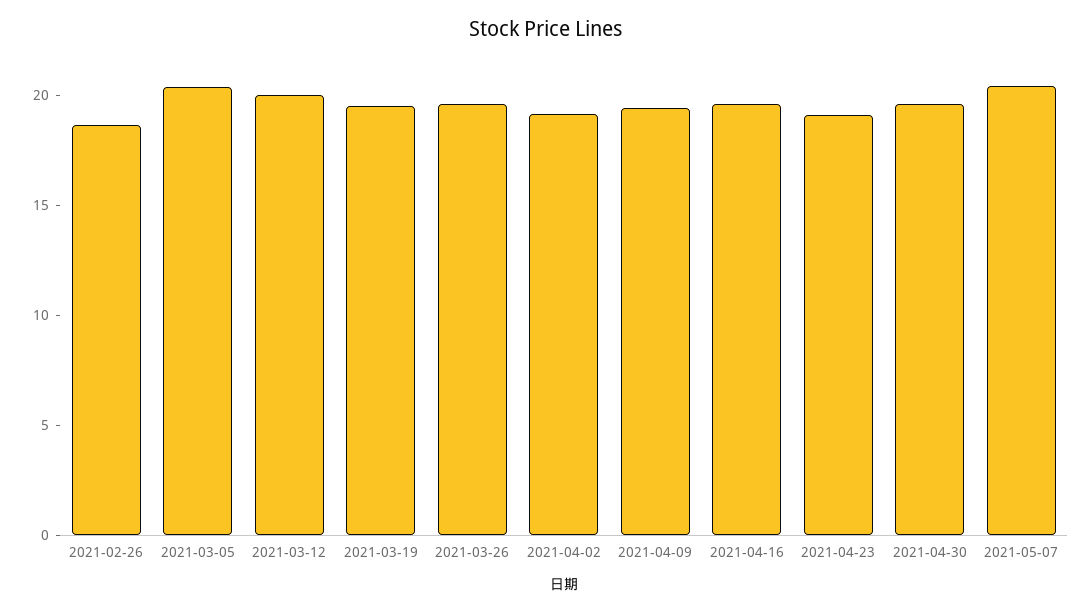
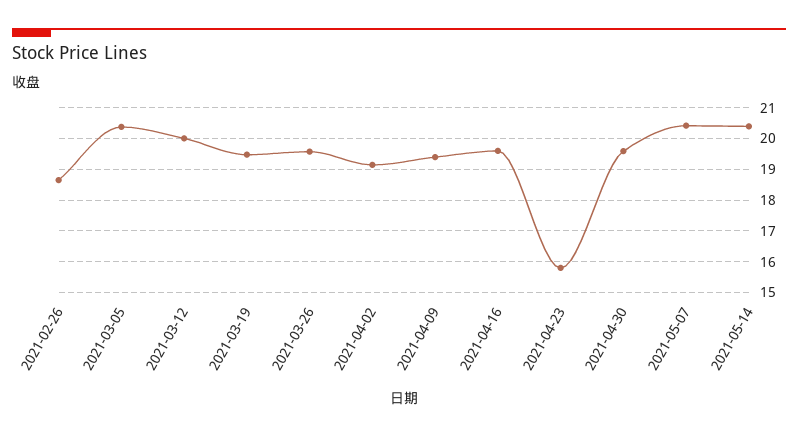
2021-04-23: 19 -> 15.8
2021-05-14: none -> 20.4

